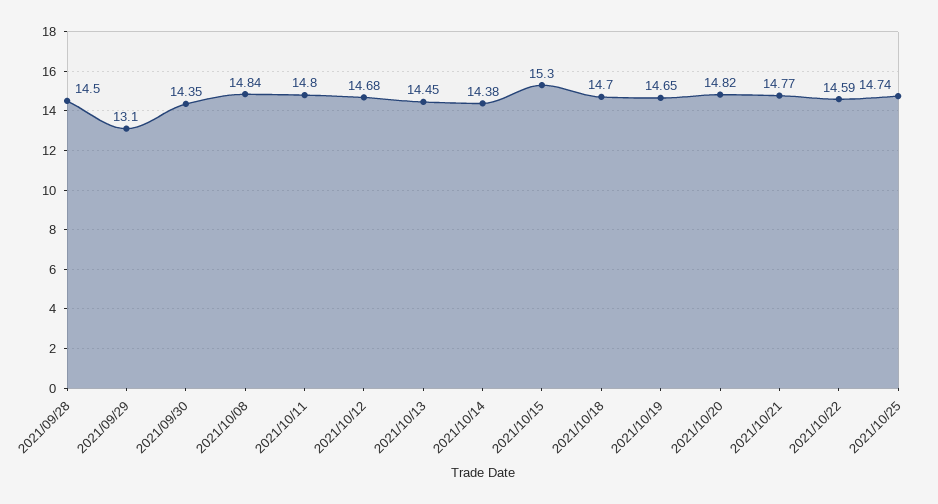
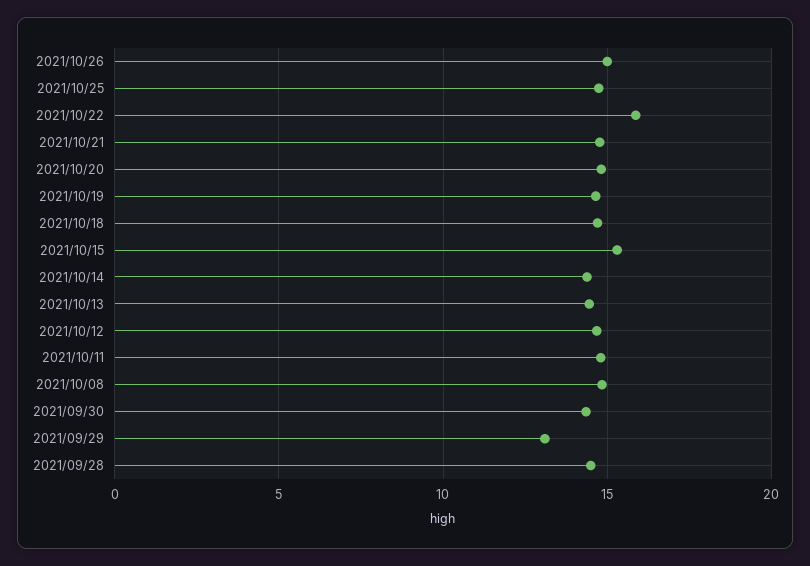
2021/10/22: 14.59 -> 16
2021/10/26: none -> 15

